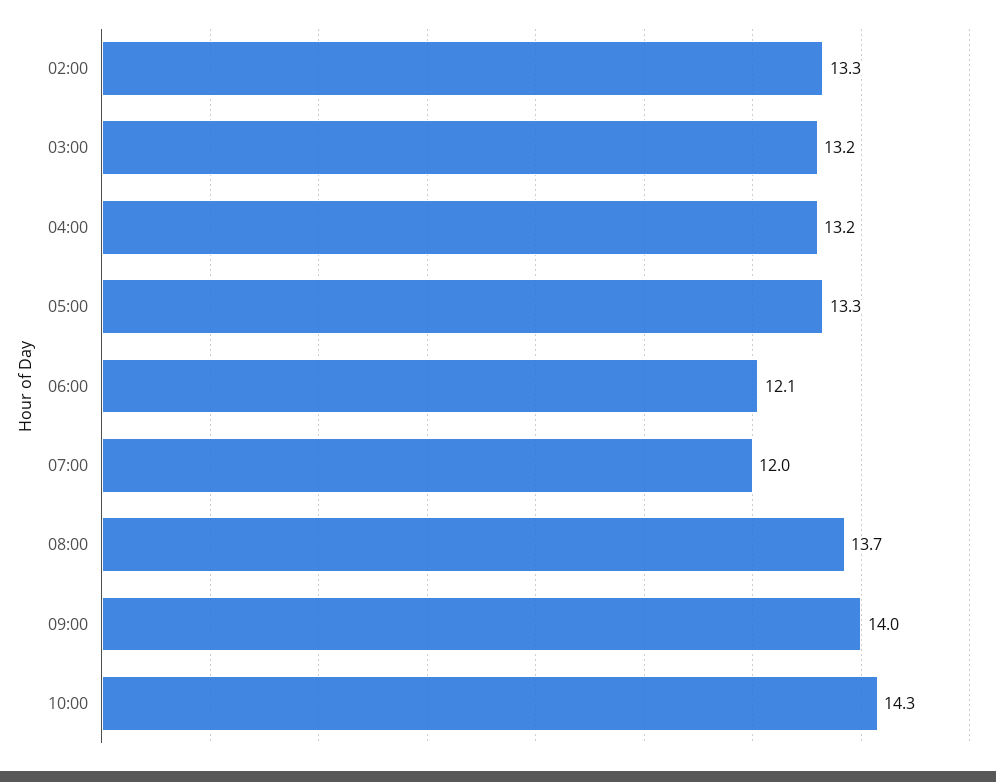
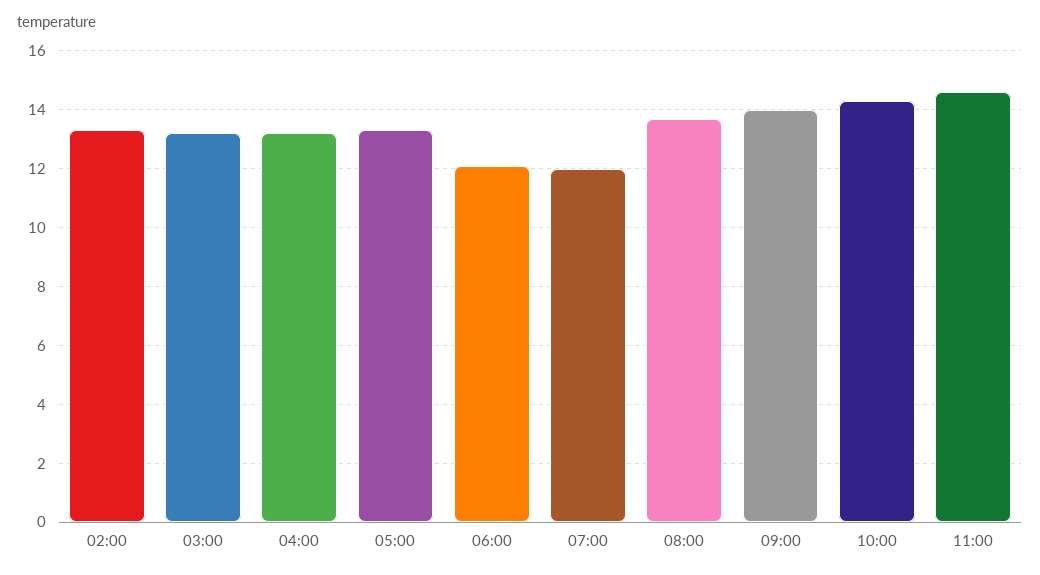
11:00: none -> 14.5

